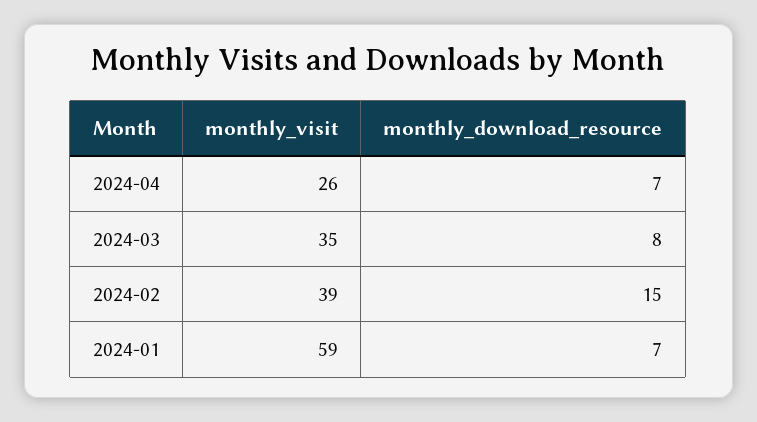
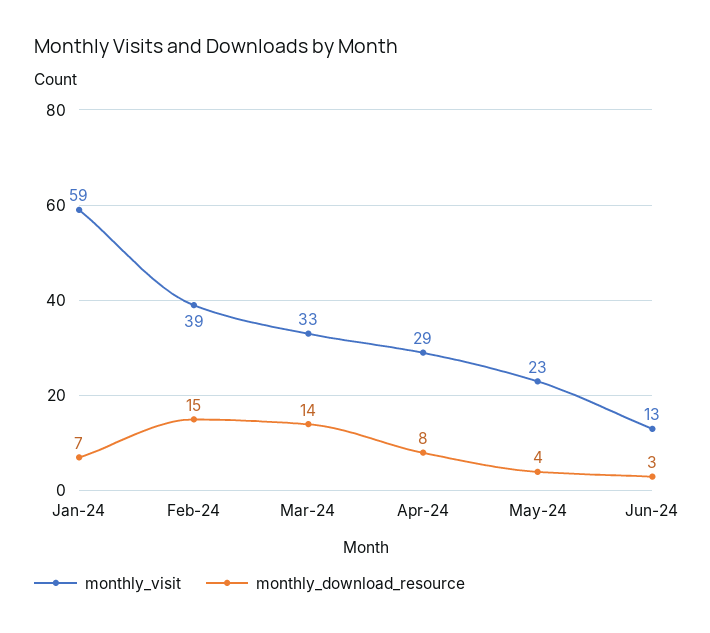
monthly_visit, 2024-04: 26 -> 29
monthly_download_resource, 2024-04: 7 -> 8
monthly_visit, 2024-03: 35 -> 33
monthly_download_resource, 2024-03: 8 -> 14
monthly_visit, May-24: none -> 23
monthly_download_resource, May-24: none -> 4
monthly_visit, Jun-24: none -> 13
monthly_download_resource, Jun-24: none -> 3

